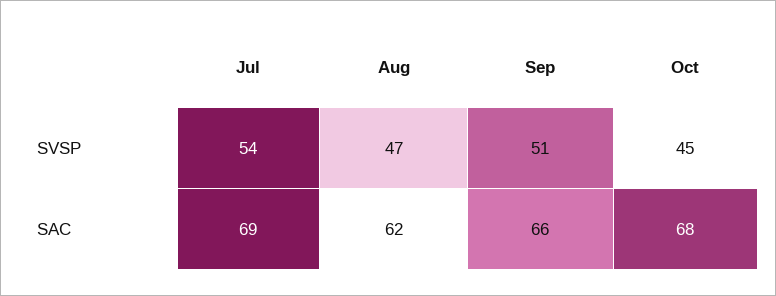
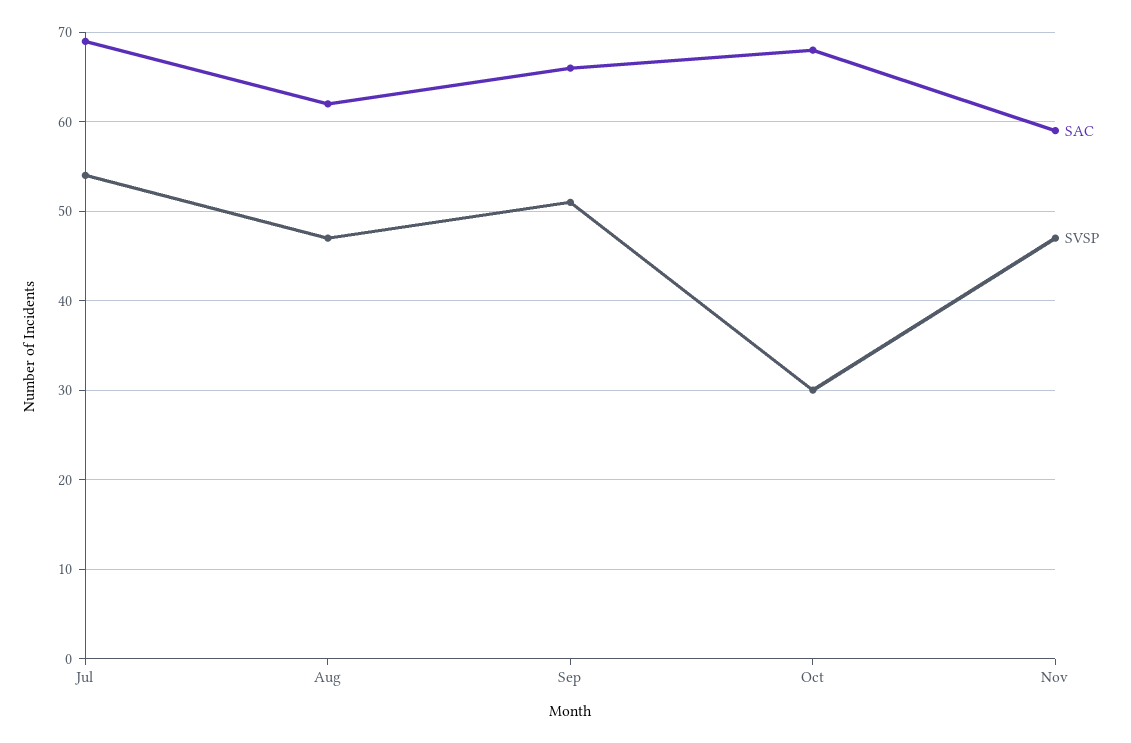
SVSP, Oct: 45 -> 30
SAC, Nov: none -> 59
SVSP, Nov: none -> 47

